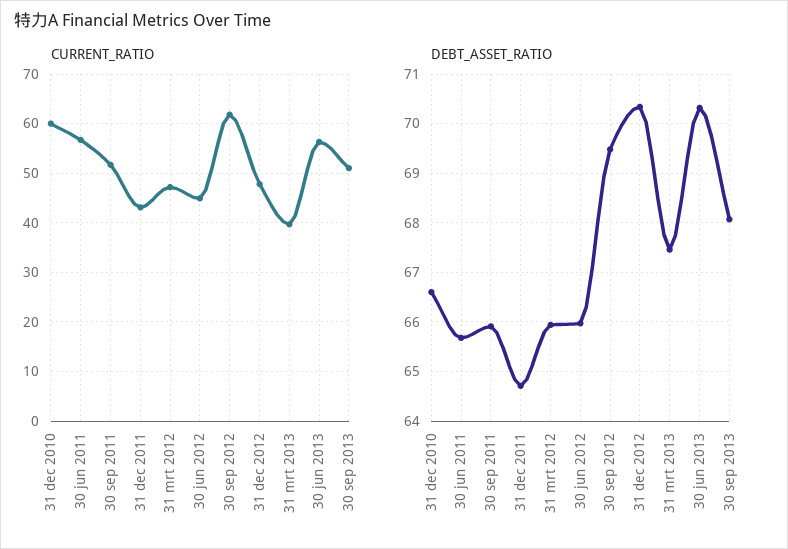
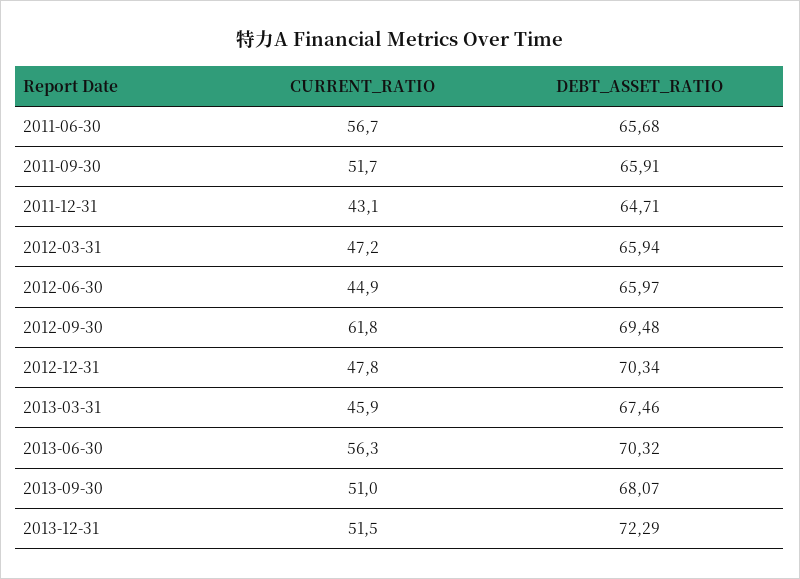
CURRENT_RATIO, 31 dec 2010: 60 -> none
CURRENT_RATIO, 31 mrt 2013: 40 -> 45.9
DEBT_ASSET_RATIO, 31 dec 2010: 66.6 -> none
CURRENT_RATIO, 2013-12-31: none -> 51.5
DEBT_ASSET_RATIO, 2013-12-31: none -> 72.29

